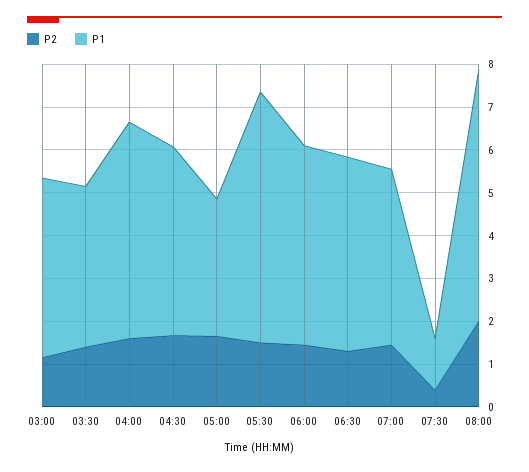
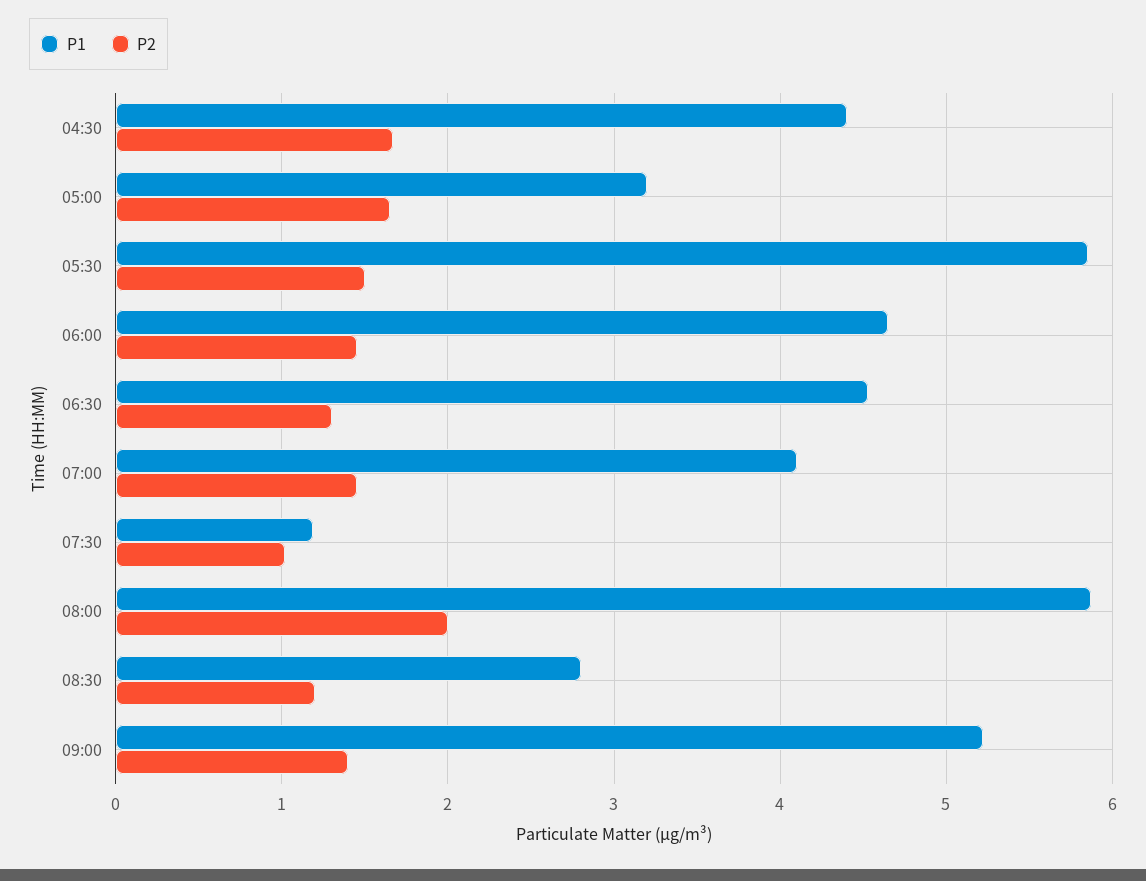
P2, 03:00: 1.2 -> none
P1, 03:00: 4.2 -> none
P2, 03:30: 1.4 -> none
P1, 03:30: 3.8 -> none
P2, 04:00: 1.6 -> none
P1, 04:00: 5 -> none
P2, 07:30: 0.4 -> 1
P1, 08:30: none -> 2.8
P2, 08:30: none -> 1.2
P1, 09:00: none -> 5.2
P2, 09:00: none -> 1.4

